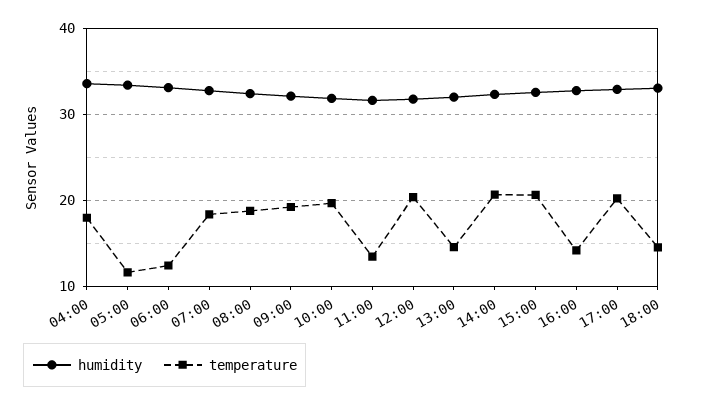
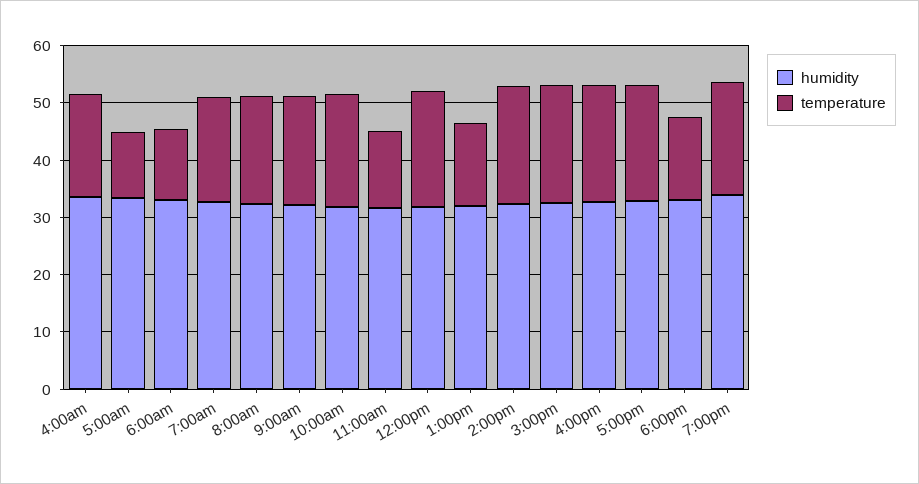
temperature, 16:00: 14 -> 20
humidity, 7:00pm: none -> 34
temperature, 7:00pm: none -> 20

